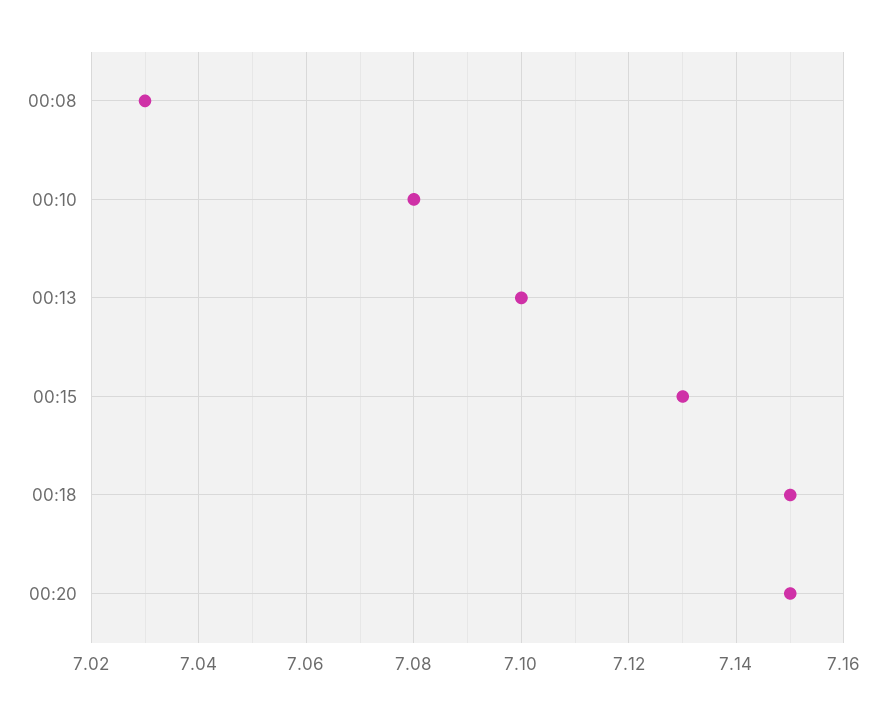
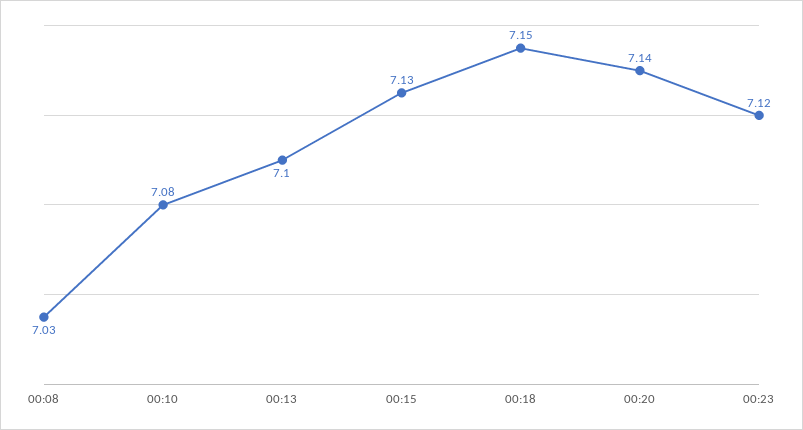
00:20: 7.15 -> 7.14
00:23: none -> 7.12

